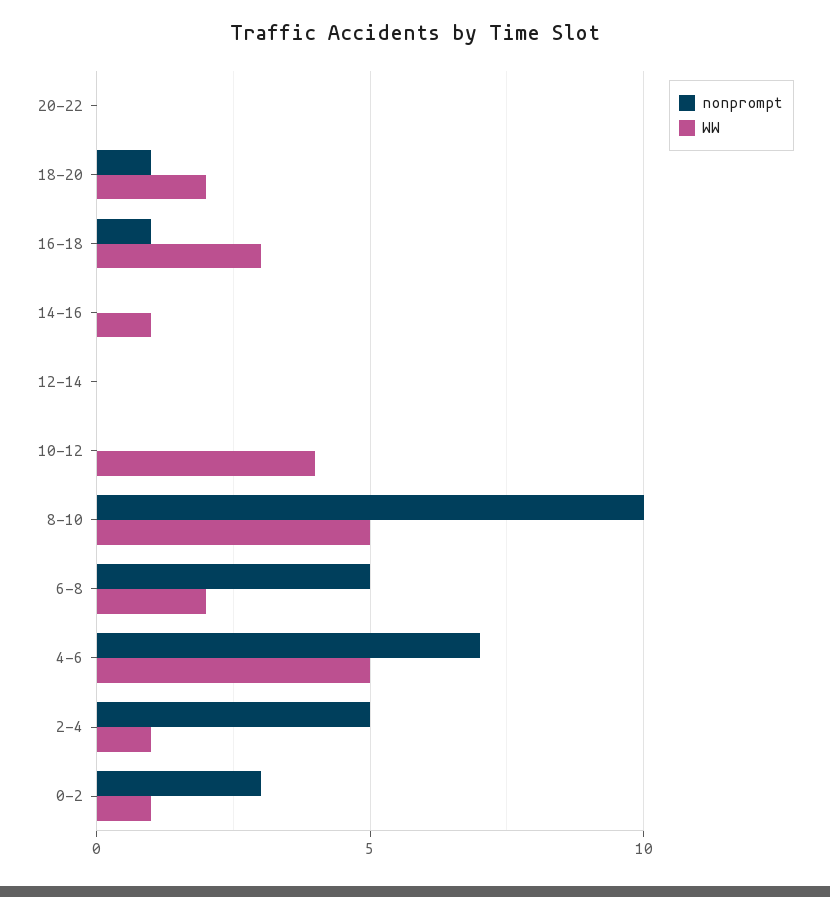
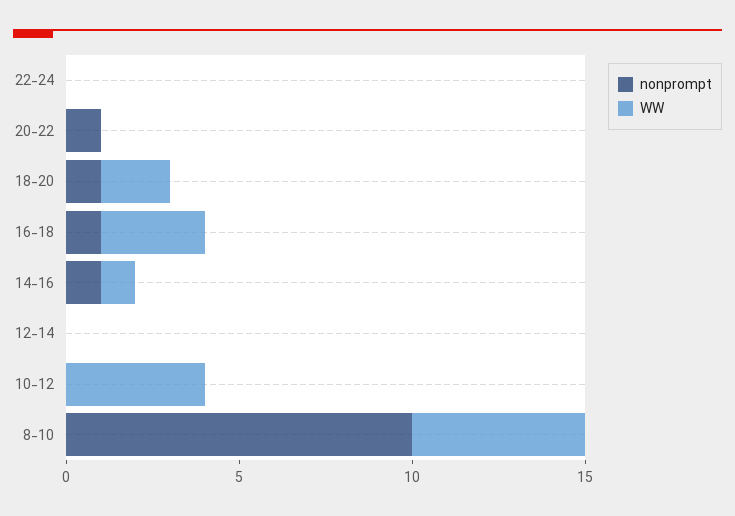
nonprompt, 20-22: 0 -> 1
nonprompt, 14-16: 0 -> 1
nonprompt, 6-8: 5 -> none
WW, 6-8: 2 -> none
nonprompt, 4-6: 7 -> none
WW, 4-6: 5 -> none
nonprompt, 2-4: 5 -> none
WW, 2-4: 1 -> none
nonprompt, 0-2: 3 -> none
WW, 0-2: 1 -> none
nonprompt, 22-24: none -> 0
WW, 22-24: none -> 0

